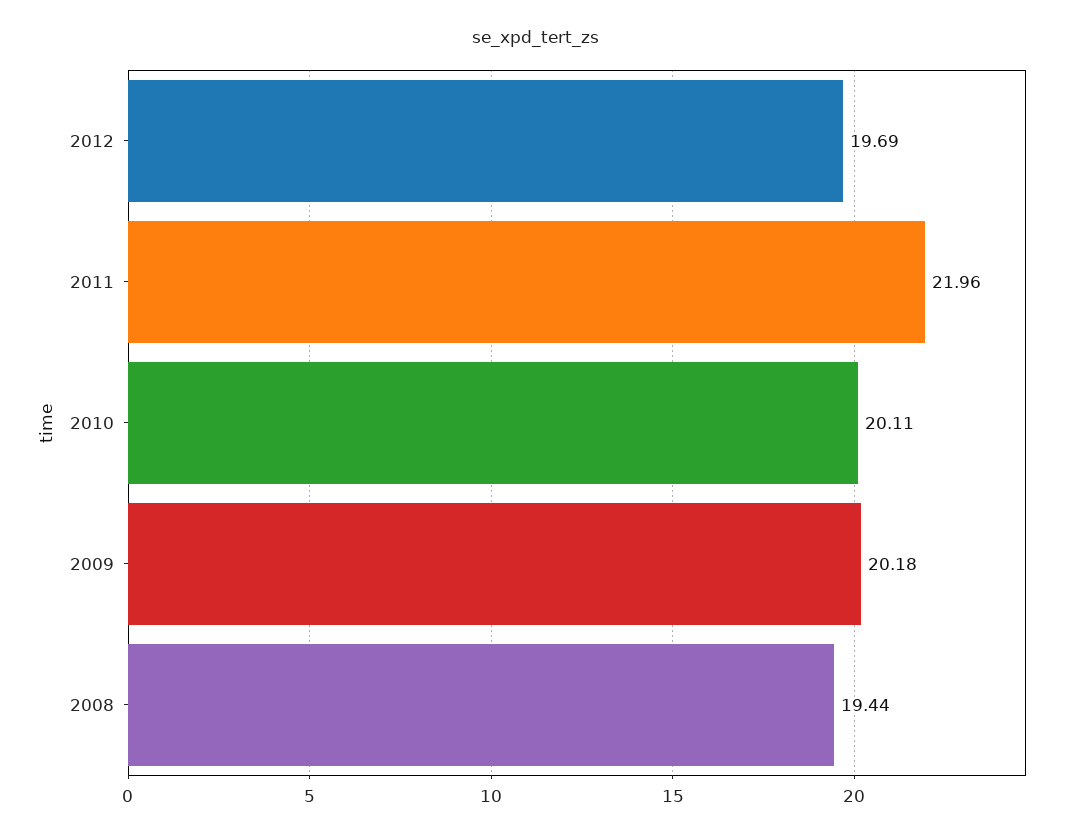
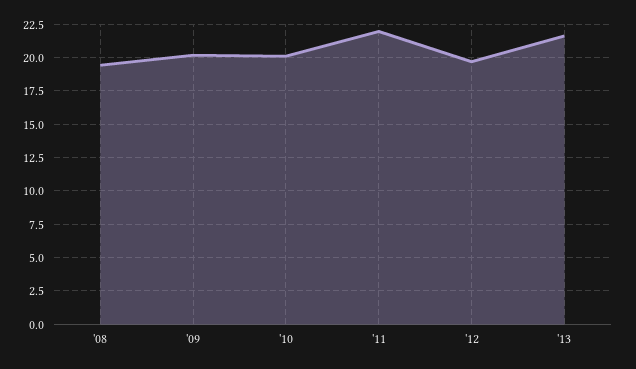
'13: none -> 21.5

